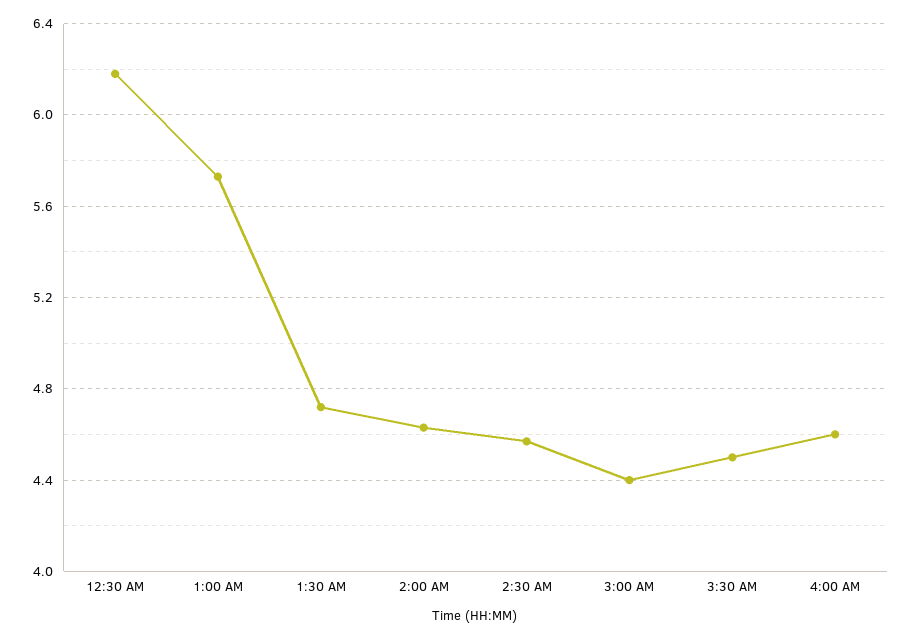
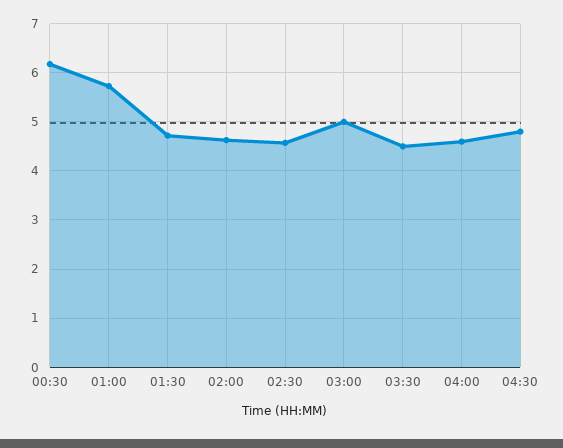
3:00 AM: 4.4 -> 5
04:30: none -> 4.8

